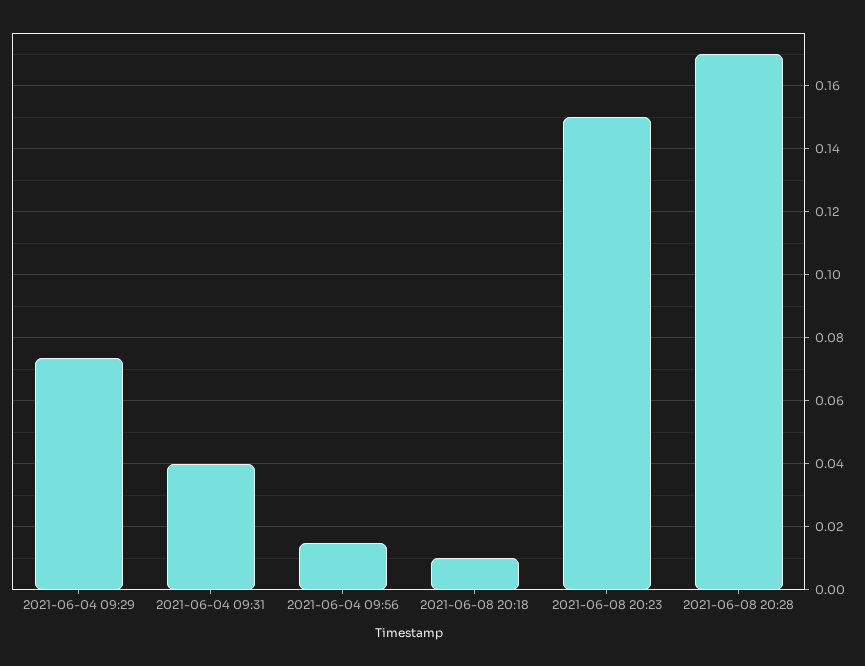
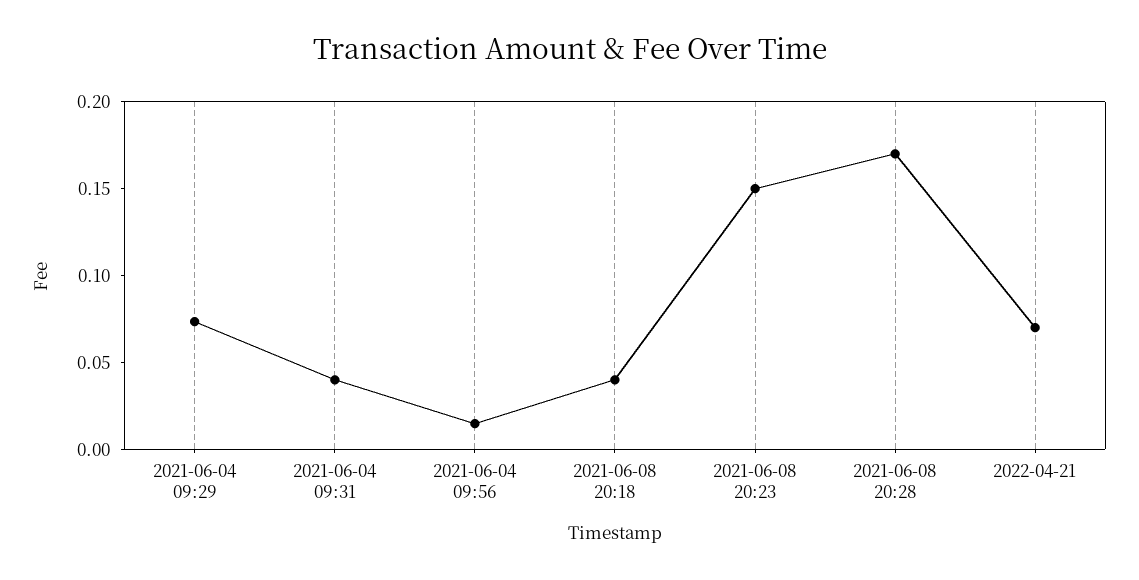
2021-06-08 20:18: 0.01 -> 0.04
2022-04-21: none -> 0.07

